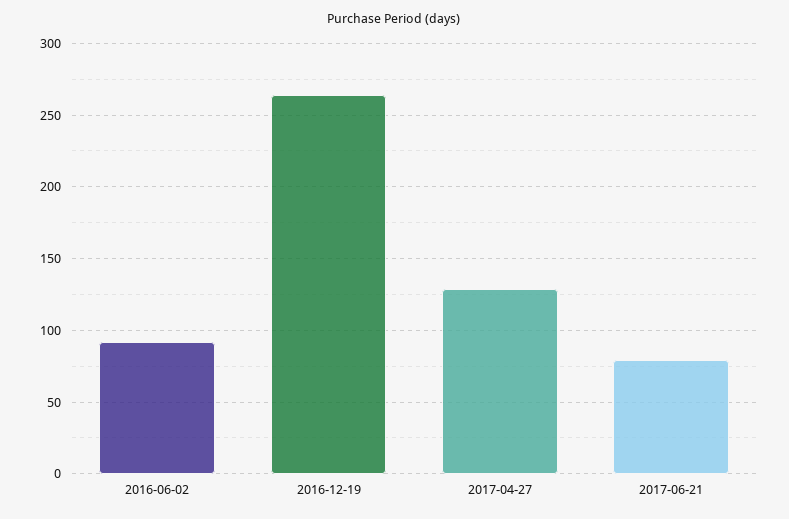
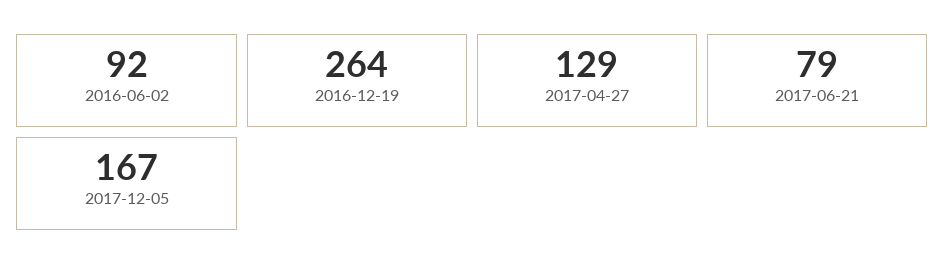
2017-12-05: none -> 167

